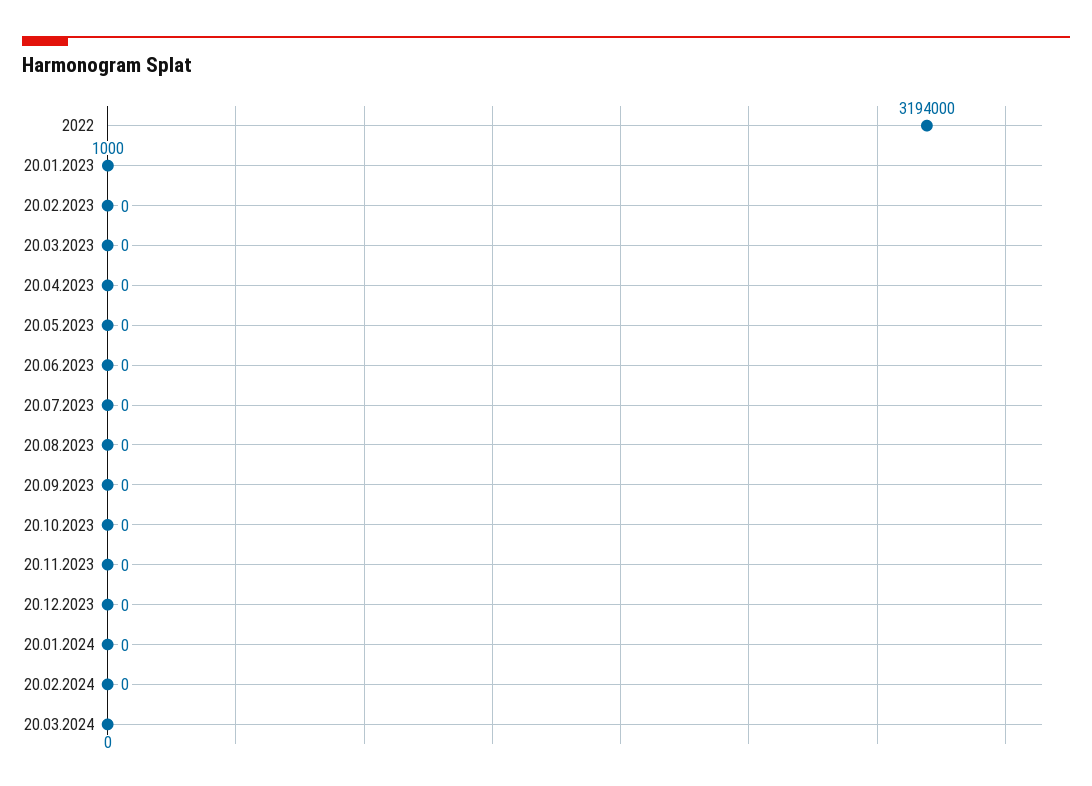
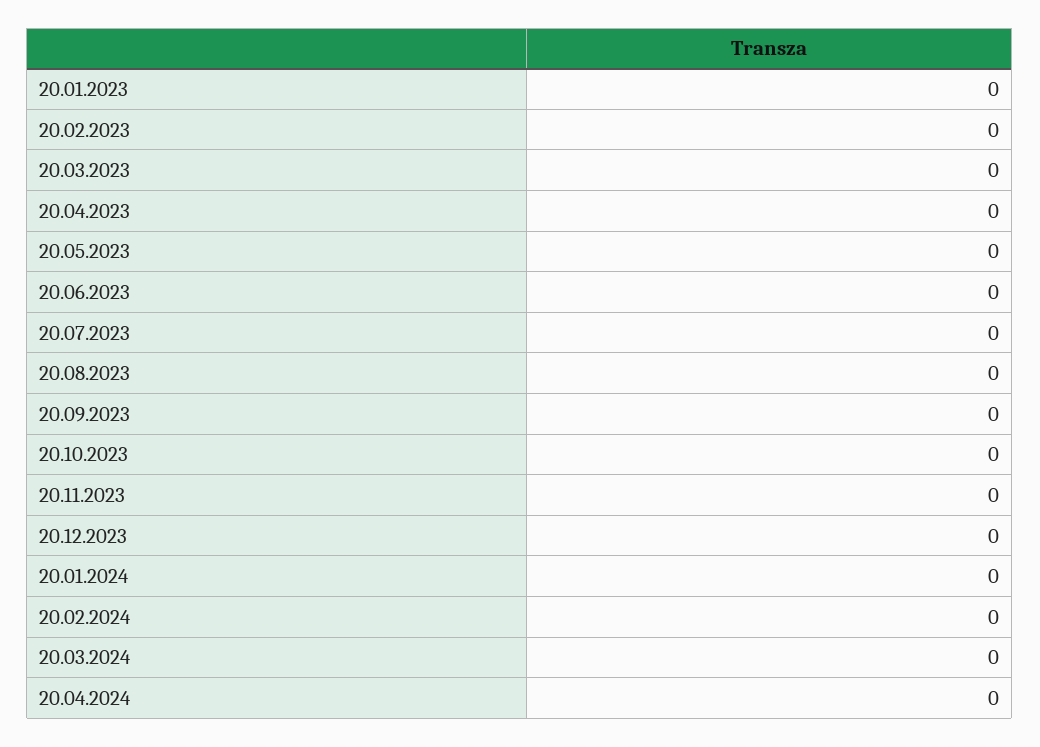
2022: 3194000 -> none
20.01.2023: 1000 -> 0
20.04.2024: none -> 0

